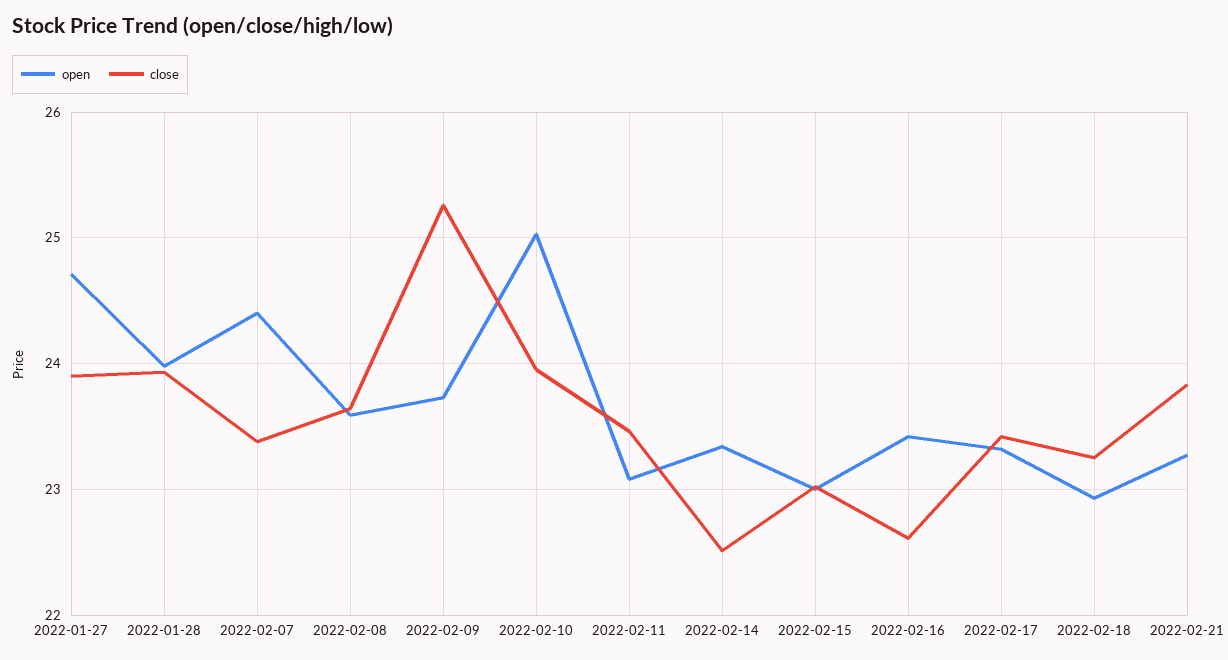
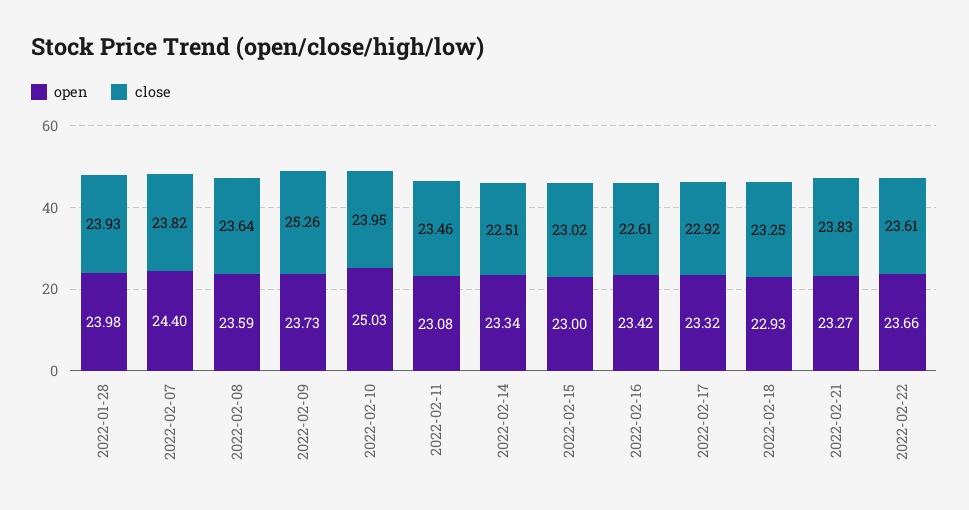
open, 2022-01-27: 24.7 -> none
close, 2022-01-27: 23.9 -> none
close, 2022-02-07: 23.4 -> 23.82
close, 2022-02-17: 23.4 -> 22.92
open, 2022-02-22: none -> 23.66
close, 2022-02-22: none -> 23.61

